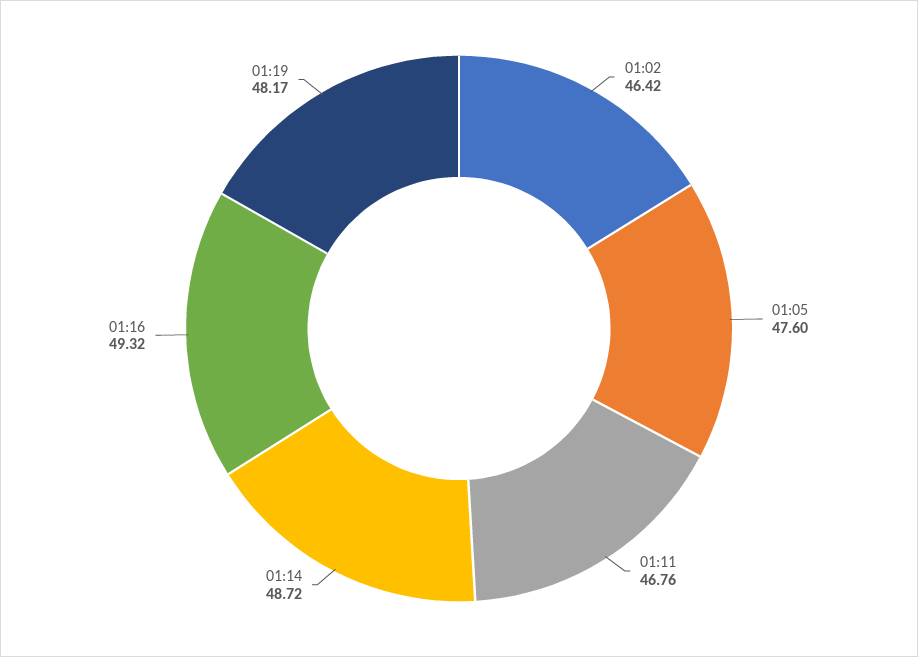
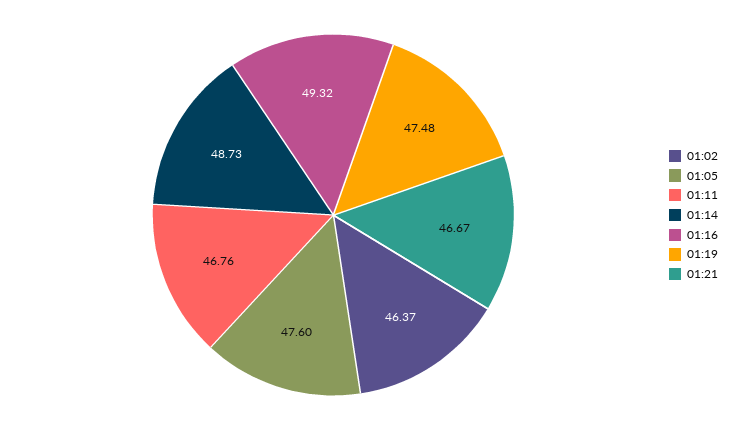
01:02: 46.42 -> 46.37
01:14: 48.72 -> 48.73
01:19: 48.17 -> 47.48
01:21: none -> 46.67

